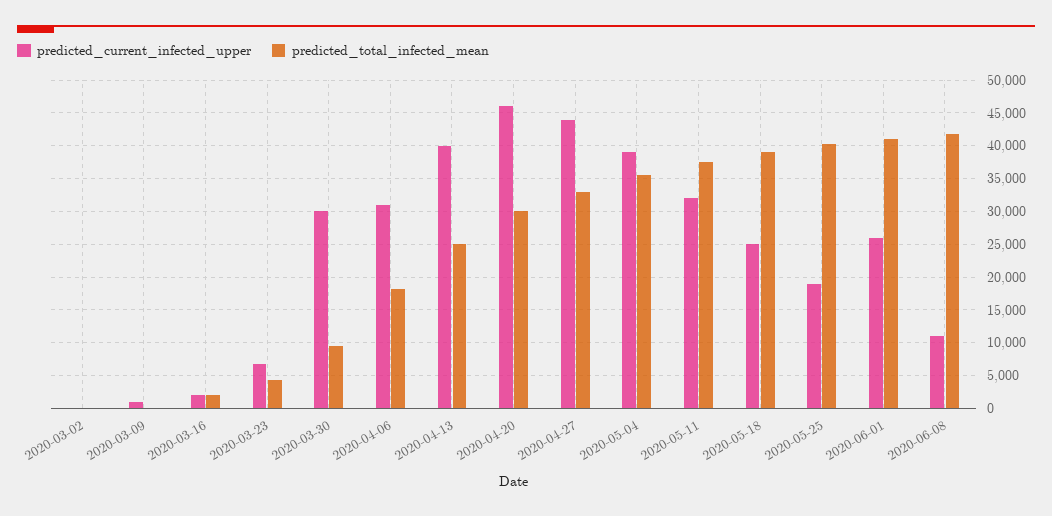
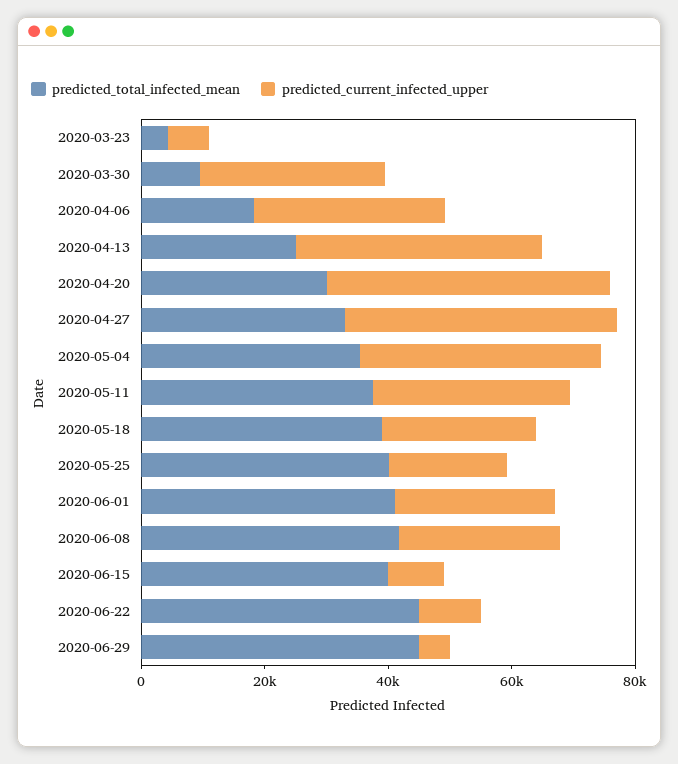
predicted_current_infected_upper, 2020-03-02: 0 -> none
predicted_total_infected_mean, 2020-03-02: 0 -> none
predicted_current_infected_upper, 2020-03-09: 1000 -> none
predicted_total_infected_mean, 2020-03-09: 0 -> none
predicted_current_infected_upper, 2020-03-16: 2000 -> none
predicted_total_infected_mean, 2020-03-16: 2000 -> none
predicted_current_infected_upper, 2020-06-08: 11000 -> 25000
predicted_total_infected_mean, 2020-06-15: none -> 40000
predicted_current_infected_upper, 2020-06-15: none -> 10000
predicted_total_infected_mean, 2020-06-22: none -> 45000
predicted_current_infected_upper, 2020-06-22: none -> 10000
predicted_total_infected_mean, 2020-06-29: none -> 45000
predicted_current_infected_upper, 2020-06-29: none -> 5000

